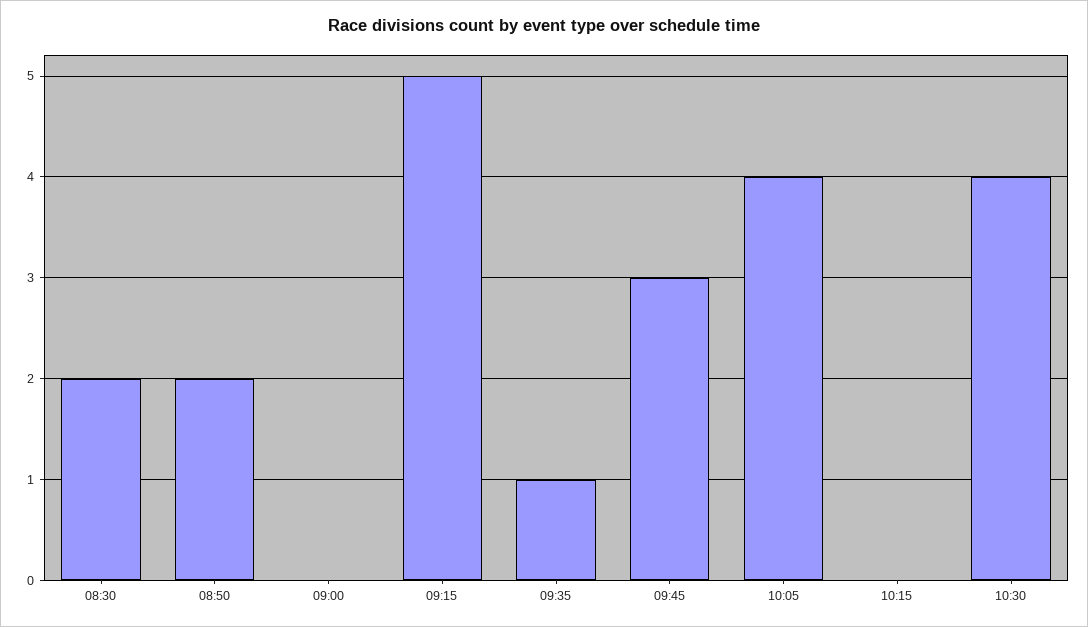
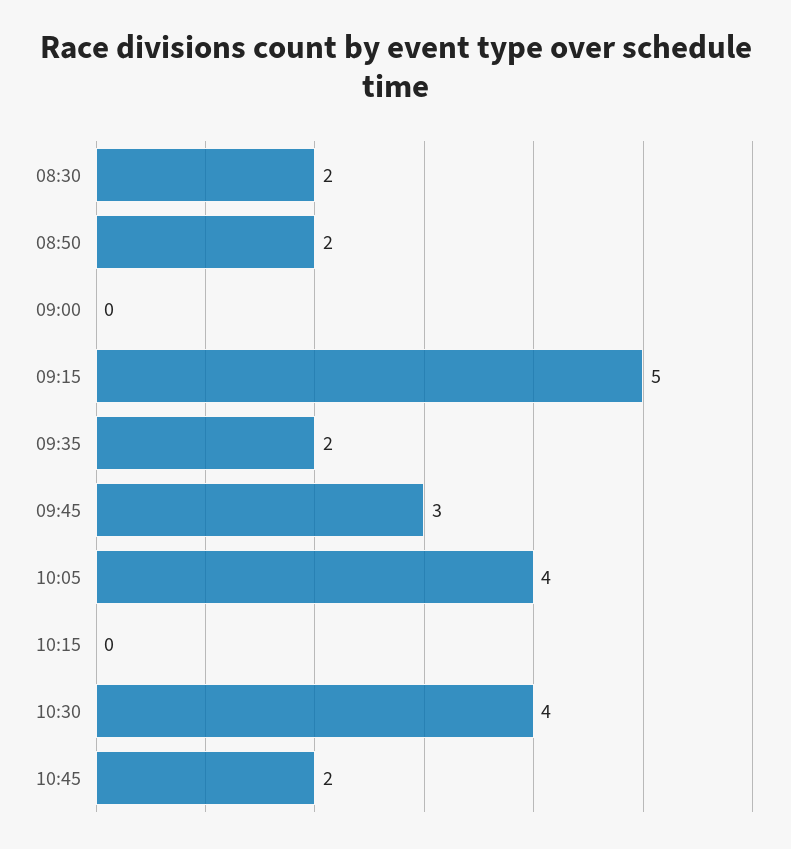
09:35: 1 -> 2
10:45: none -> 2

